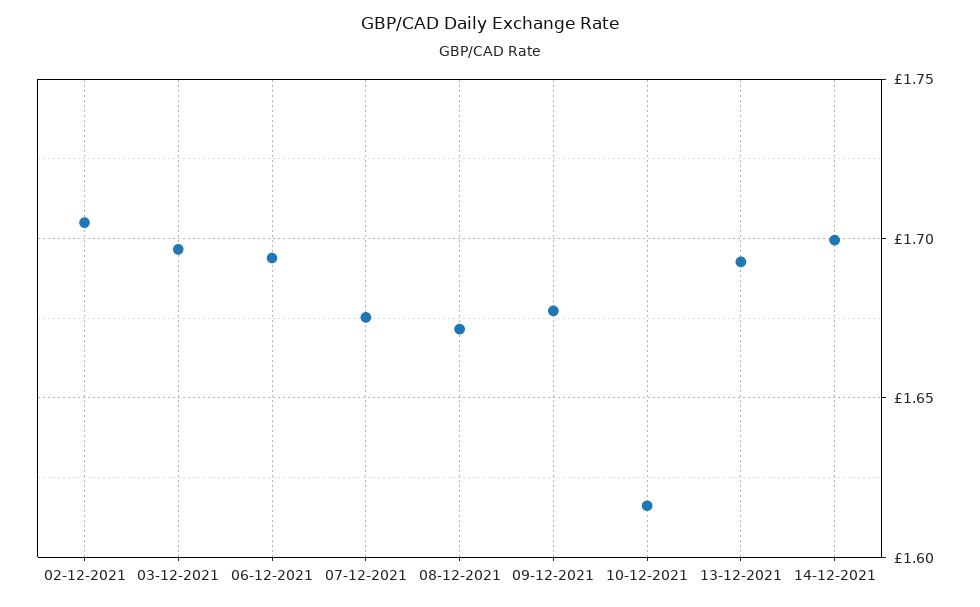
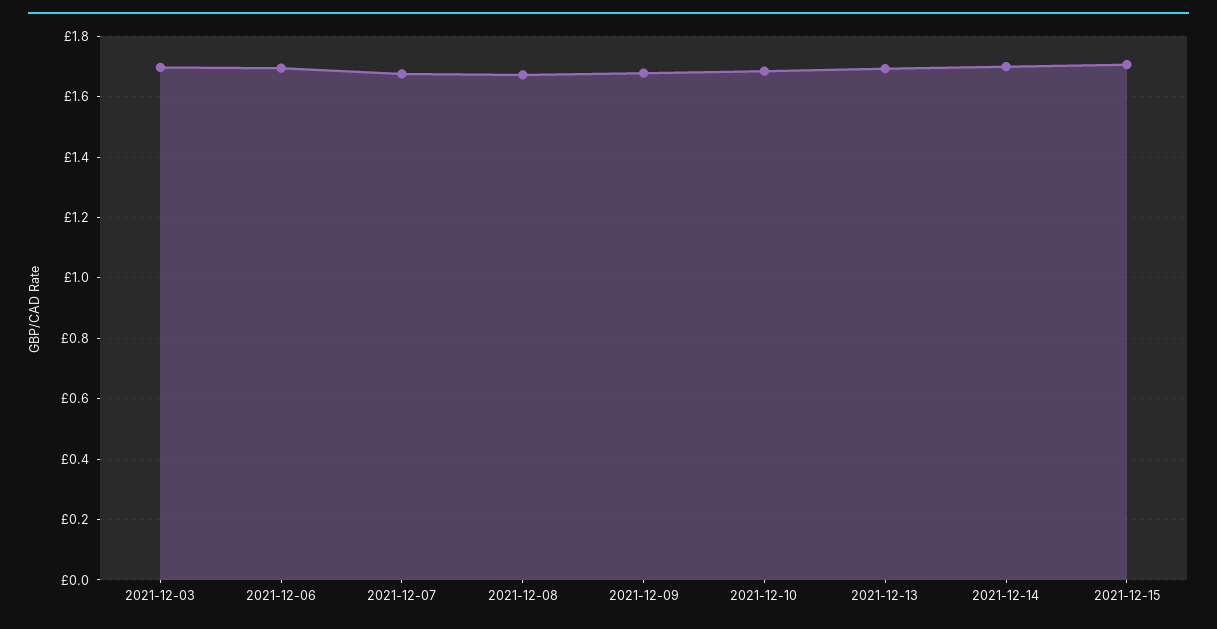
02-12-2021: 1.705 -> none
10-12-2021: 1.615 -> 1.68
2021-12-15: none -> 1.7

